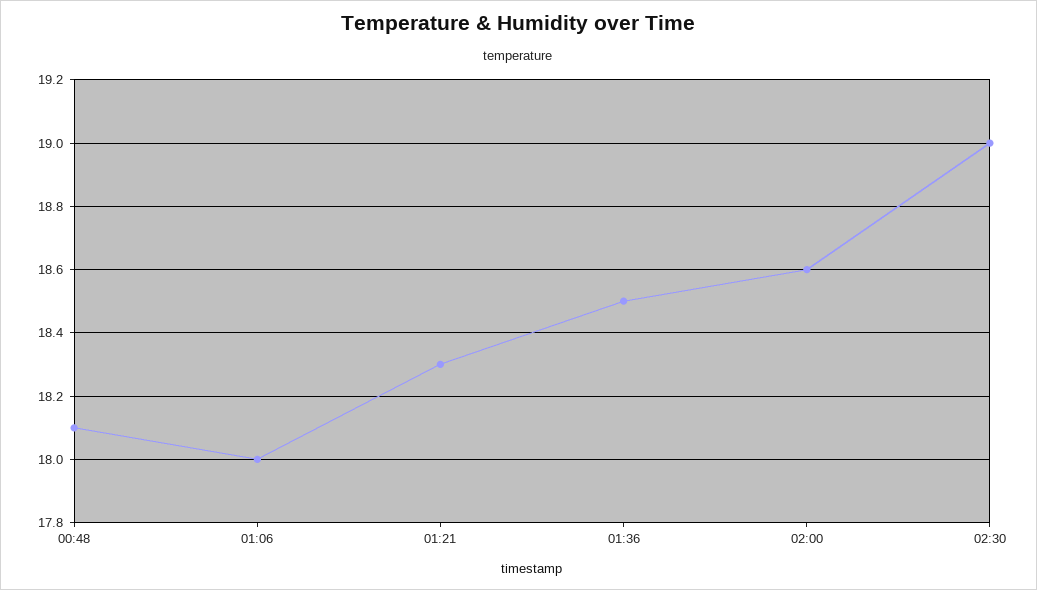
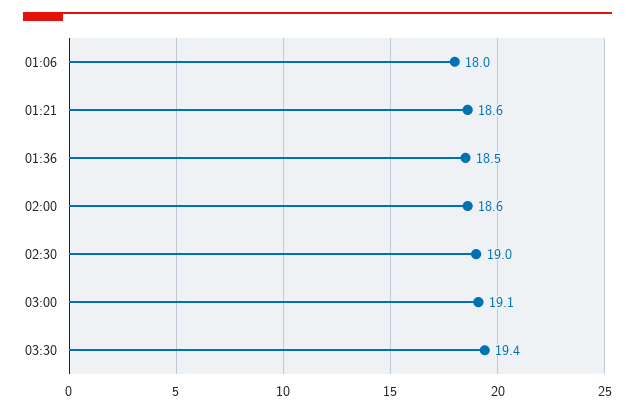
00:48: 18.1 -> none
01:21: 18.3 -> 18.6
03:00: none -> 19.1
03:30: none -> 19.4

